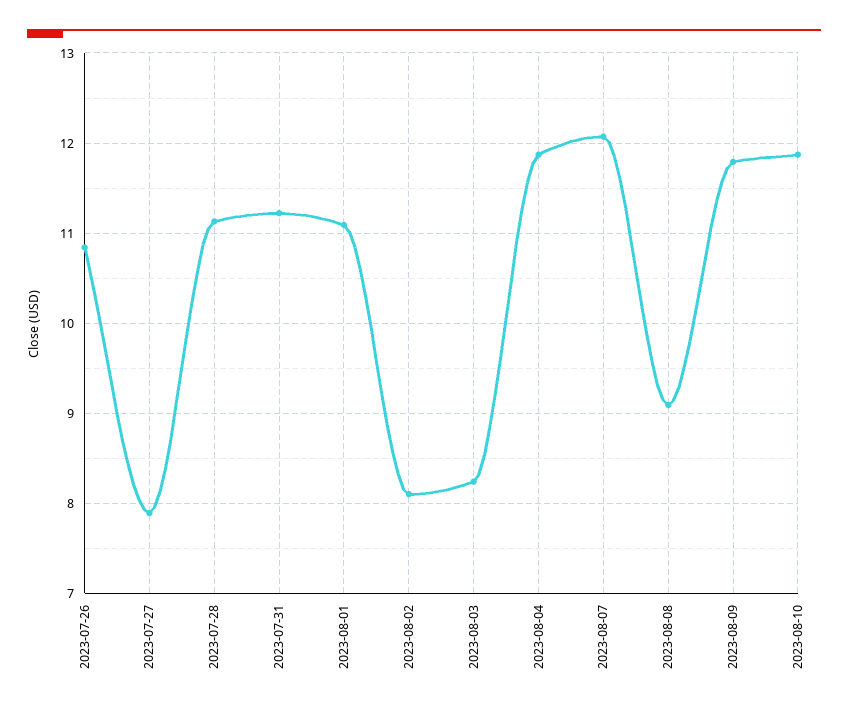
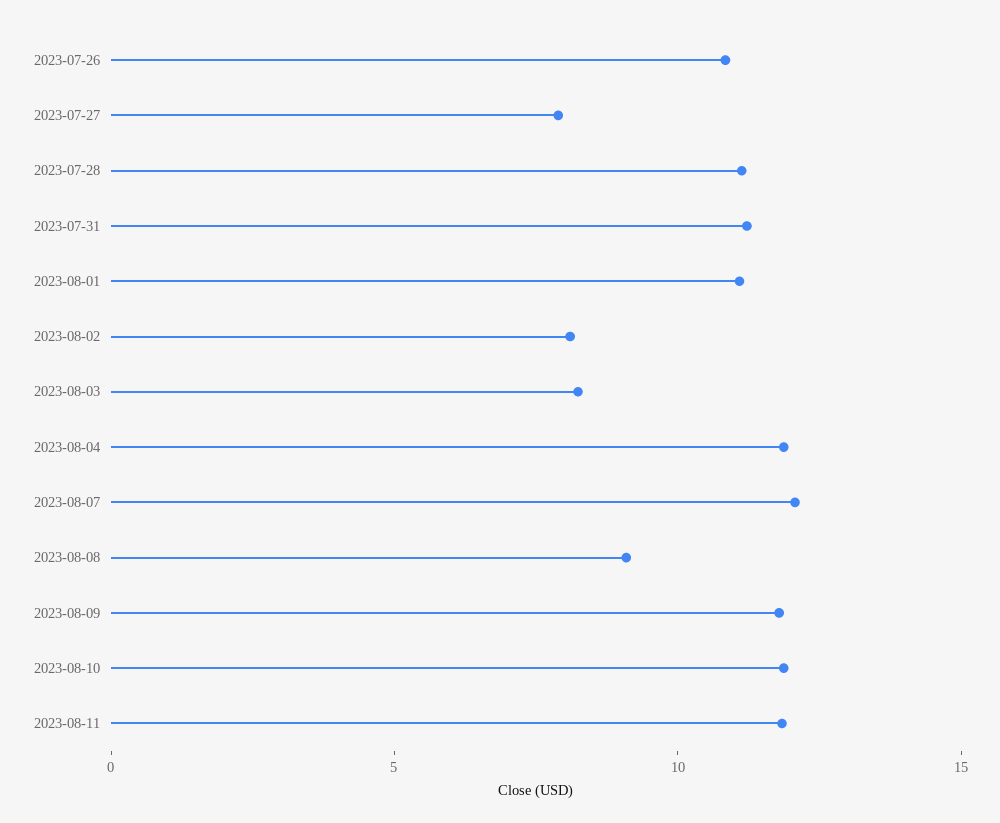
2023-08-11: none -> 12

